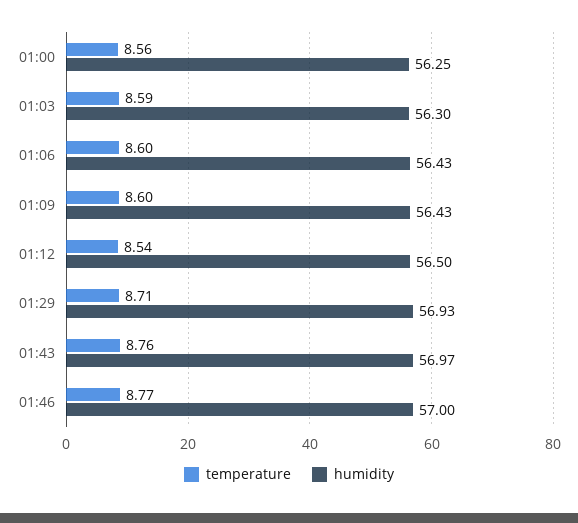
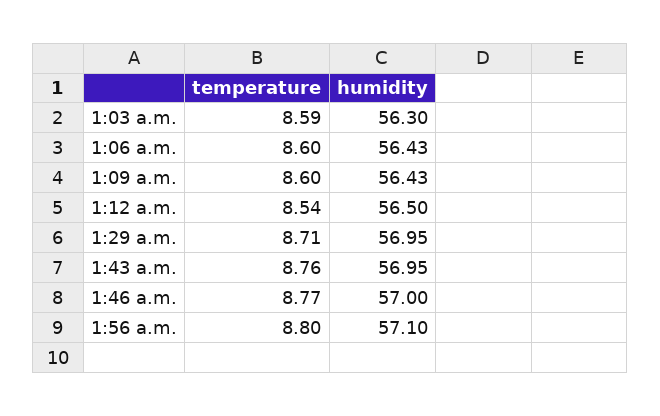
temperature, 01:00: 8.56 -> none
humidity, 01:00: 56.25 -> none
humidity, 01:29: 56.93 -> 56.95
humidity, 01:43: 56.97 -> 56.95
temperature, 1:56 a.m.: none -> 8.8
humidity, 1:56 a.m.: none -> 57.1

